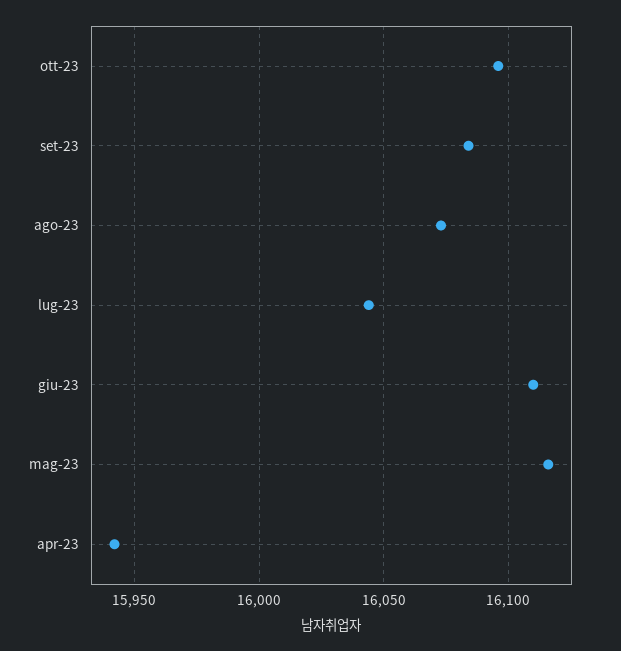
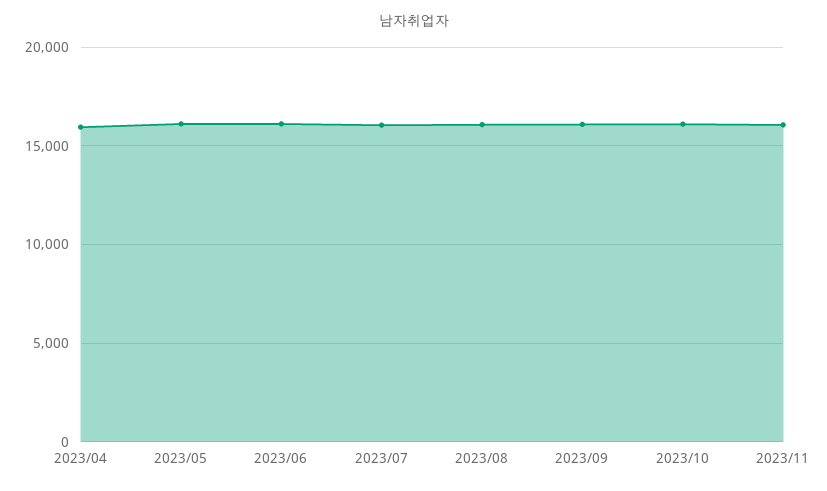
2023/11: none -> 16000

